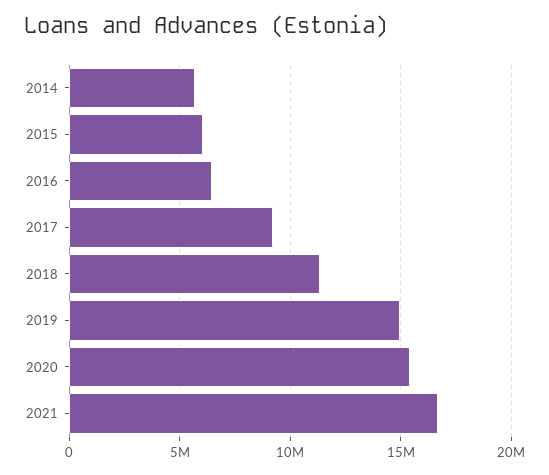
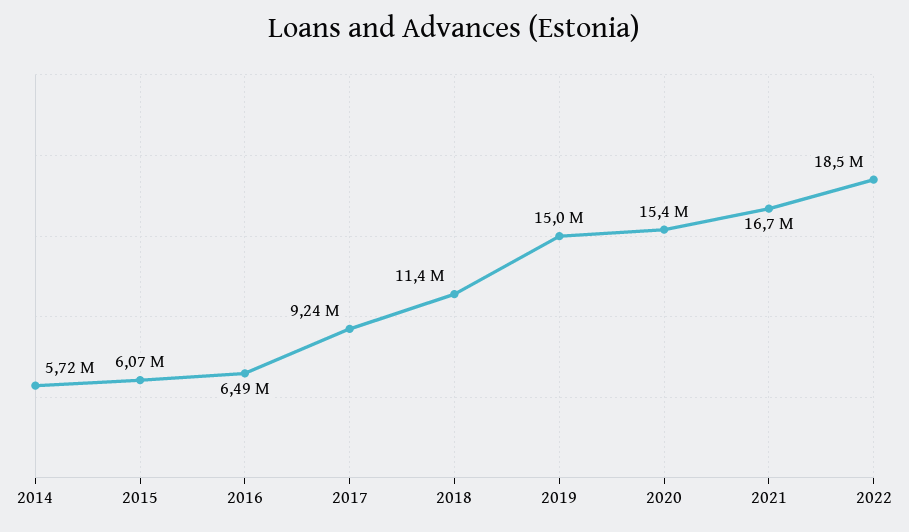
2022: none -> 18500000

